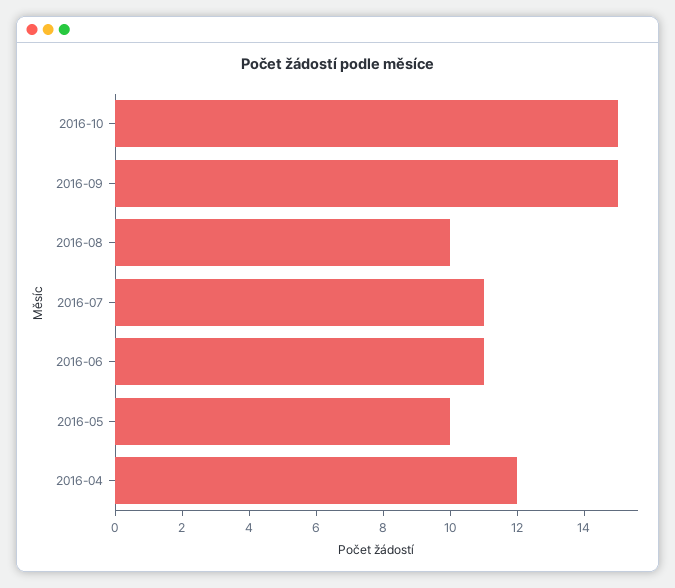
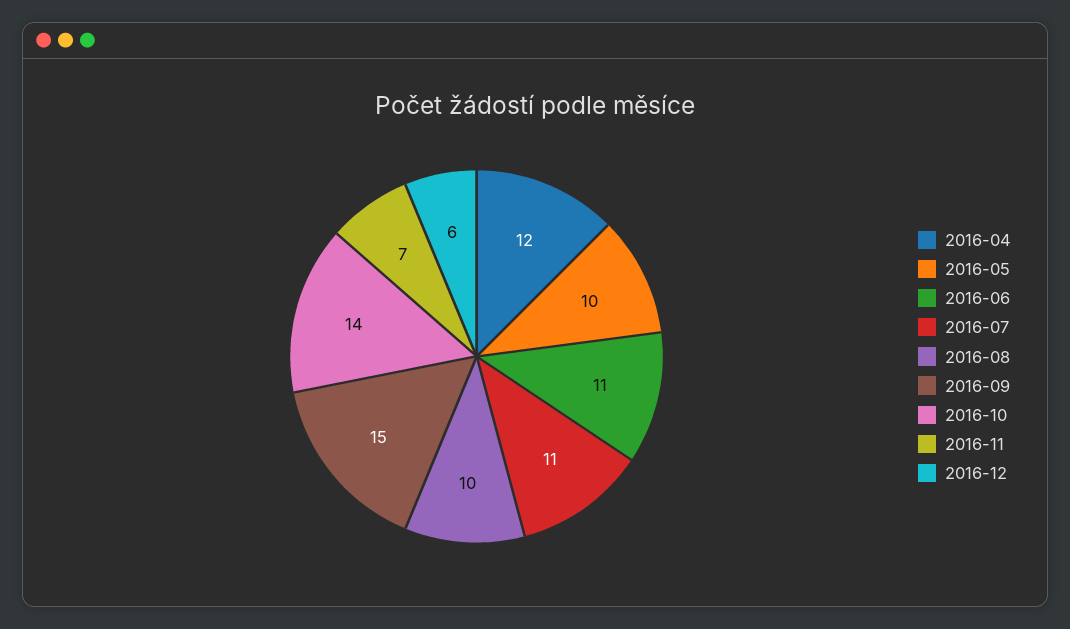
2016-10: 15 -> 14
2016-11: none -> 7
2016-12: none -> 6

